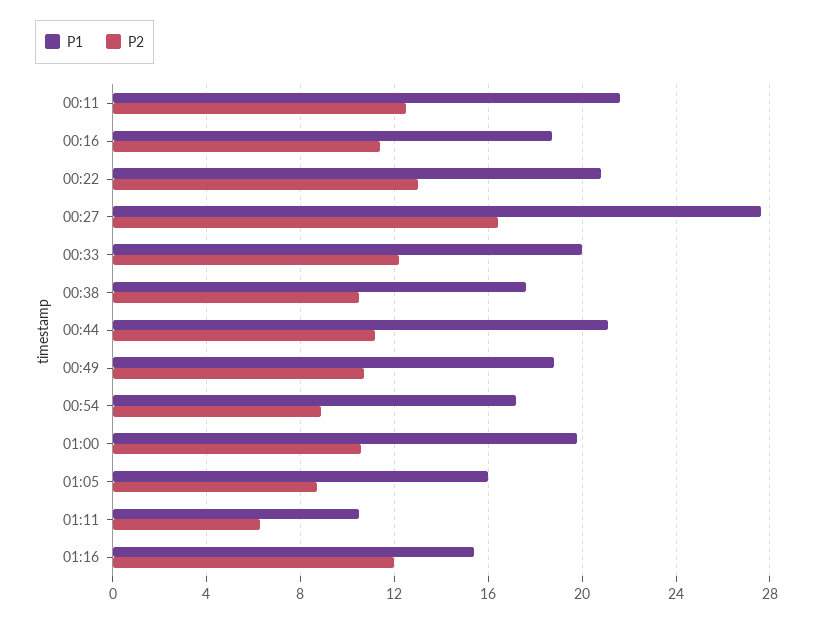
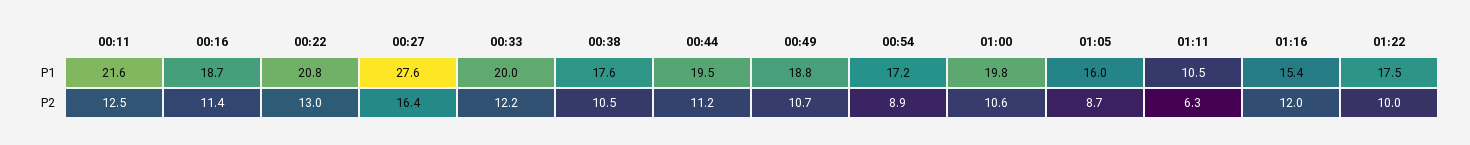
P1, 00:44: 21 -> 19.5
P1, 01:22: none -> 17.5
P2, 01:22: none -> 10

